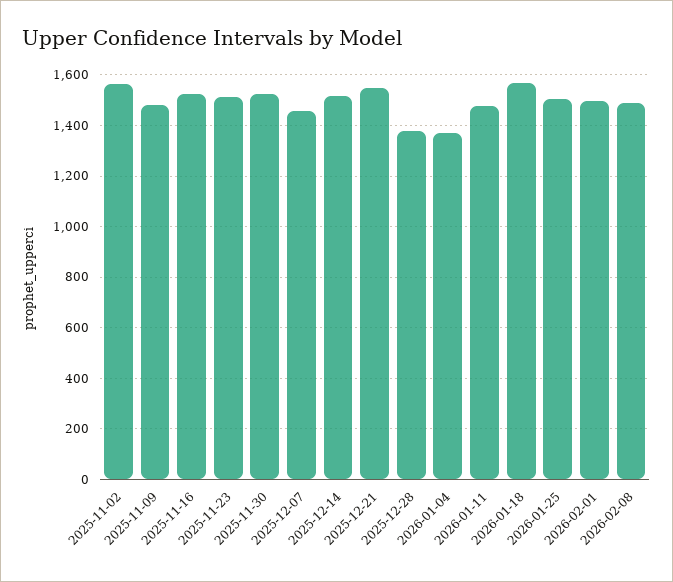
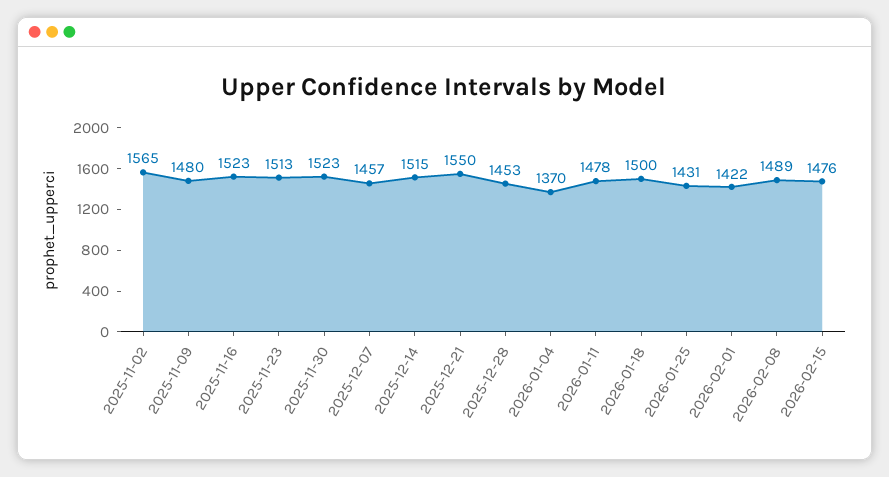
2025-12-28: 1375 -> 1453
2026-01-18: 1575 -> 1500
2026-01-25: 1500 -> 1431
2026-02-01: 1500 -> 1422
2026-02-15: none -> 1476

